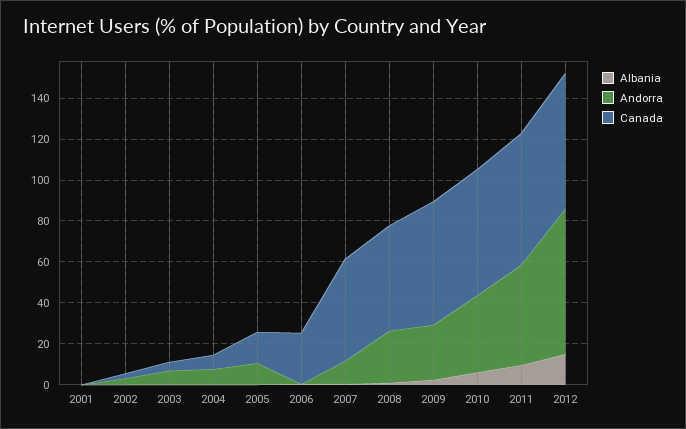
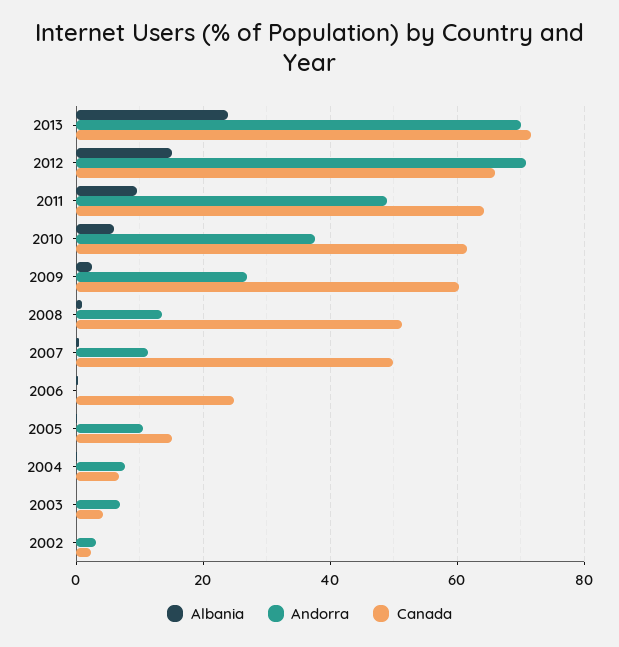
Albania, 2001: 0 -> none
Andorra, 2001: 0 -> none
Canada, 2001: 0 -> none
Andorra, 2008: 25 -> 14
Albania, 2013: none -> 24
Andorra, 2013: none -> 70
Canada, 2013: none -> 72

